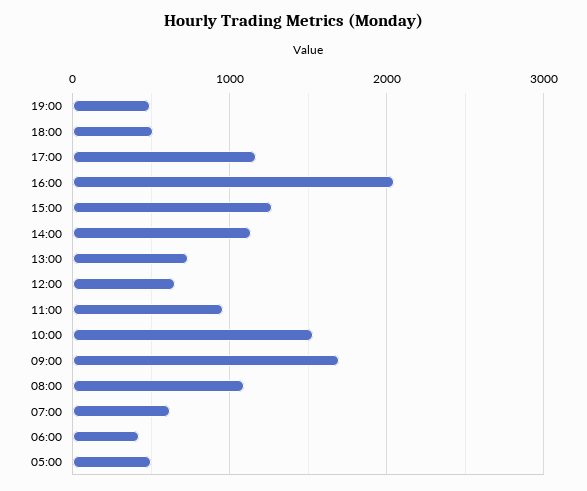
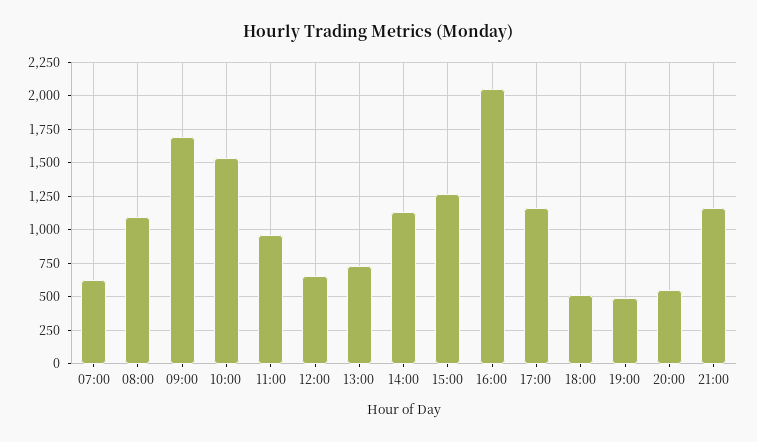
06:00: 400 -> none
05:00: 500 -> none
20:00: none -> 550
21:00: none -> 1150

